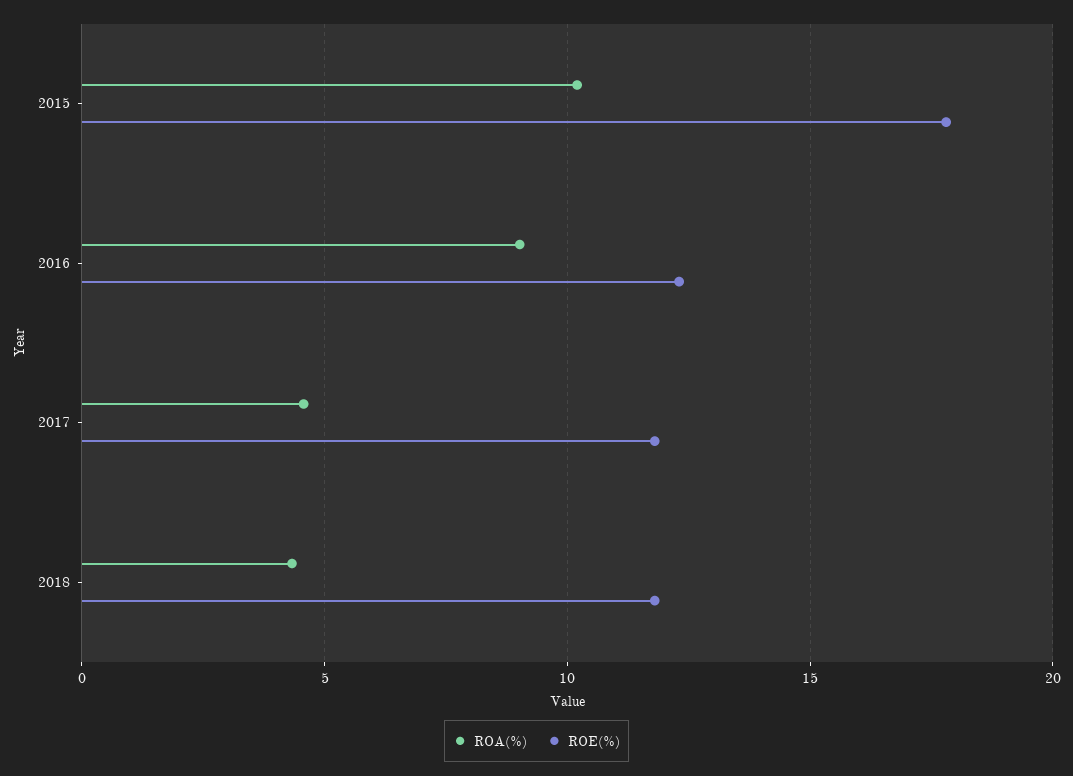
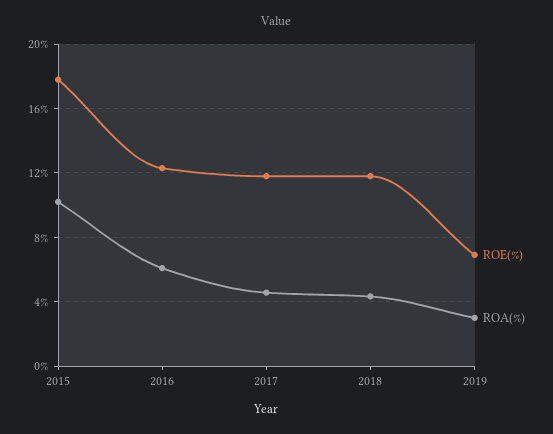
ROA(%), 2016: 9 -> 6
ROE(%), 2019: none -> 7
ROA(%), 2019: none -> 3

